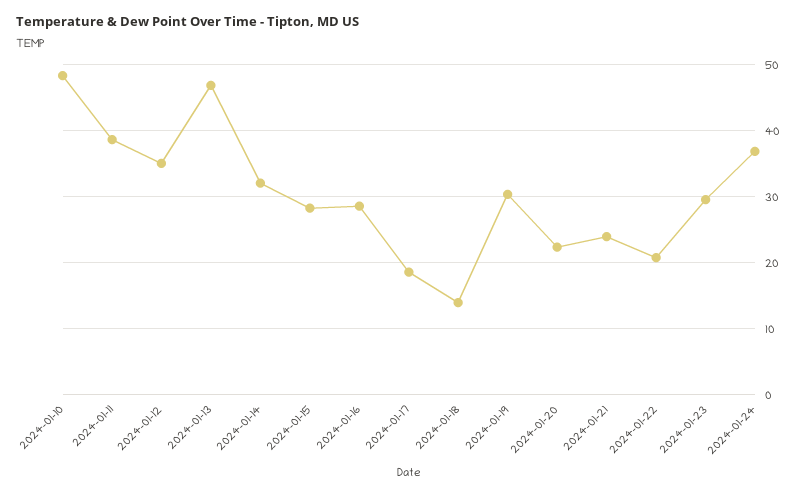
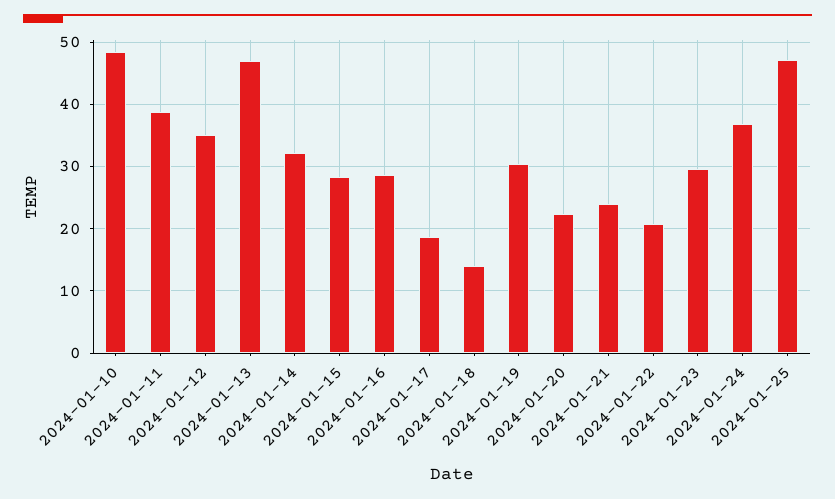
2024-01-25: none -> 47

